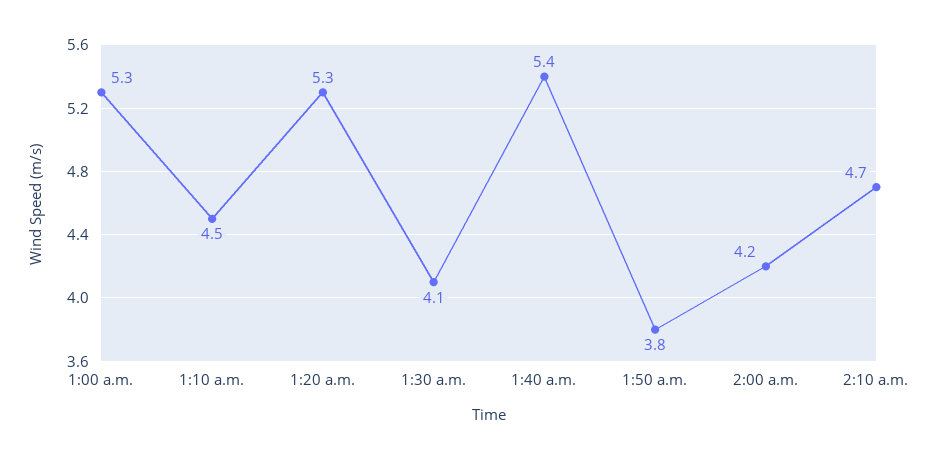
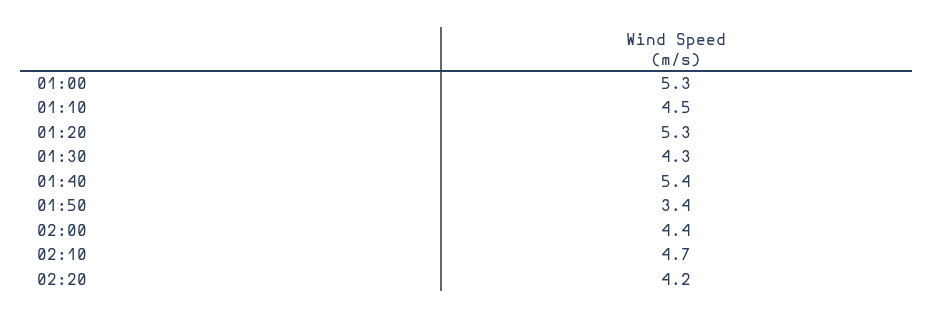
1:30 a.m.: 4.1 -> 4.3
1:50 a.m.: 3.8 -> 3.4
2:00 a.m.: 4.2 -> 4.4
02:20: none -> 4.2

